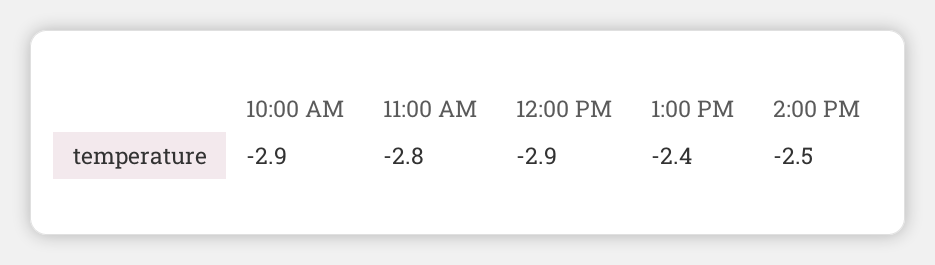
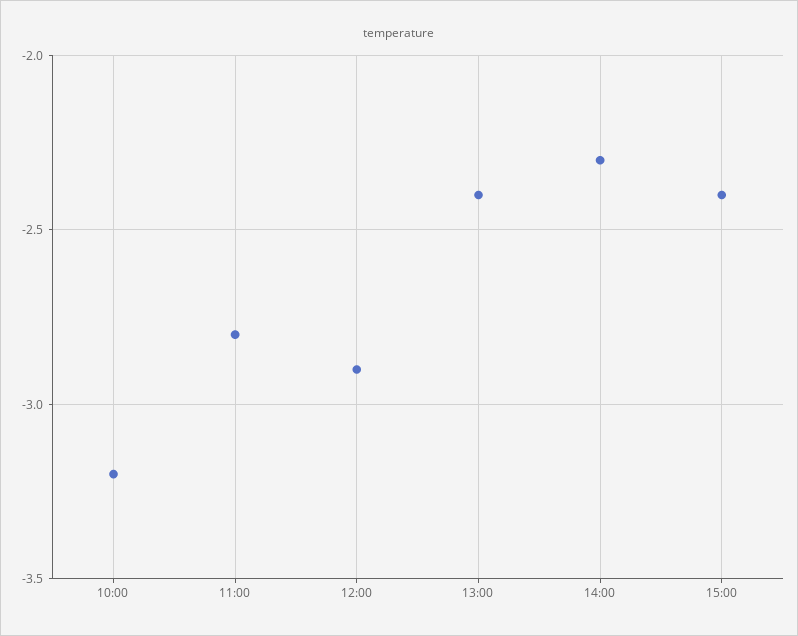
10:00 AM: -2.9 -> -3.2
2:00 PM: -2.5 -> -2.3
15:00: none -> -2.4

